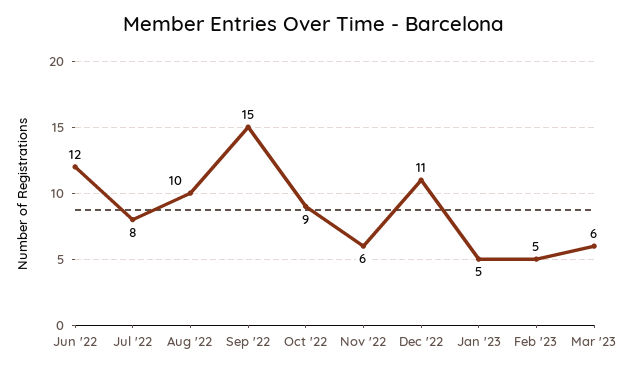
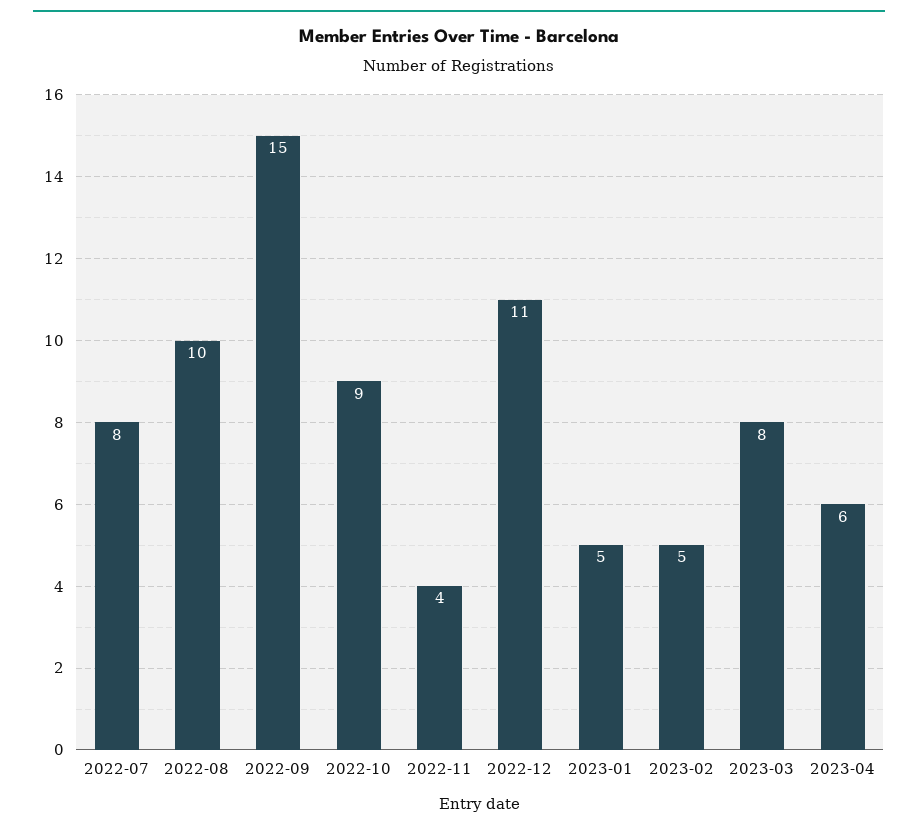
Jun '22: 12 -> none
Nov '22: 6 -> 4
Mar '23: 6 -> 8
2023-04: none -> 6

